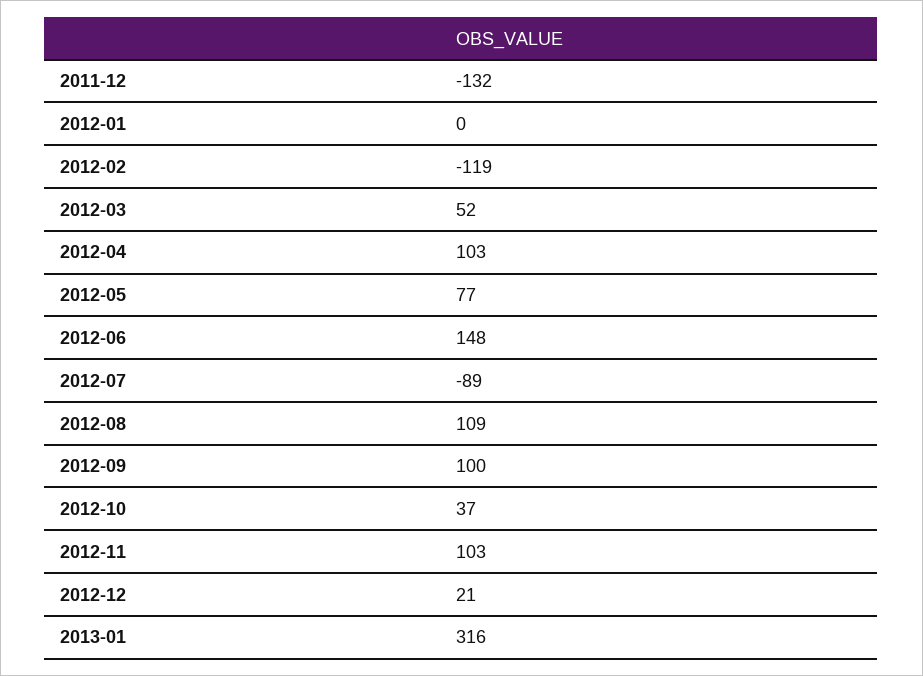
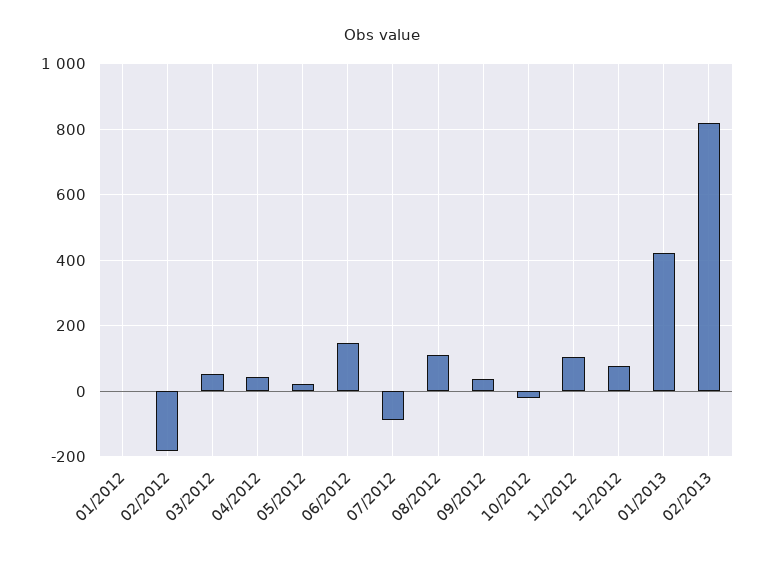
2011-12: -132 -> none
2012-02: -119 -> -180
2012-04: 103 -> 40
2012-05: 77 -> 20
2012-09: 100 -> 40
2012-10: 37 -> -20
2012-12: 21 -> 80
2013-01: 316 -> 420
02/2013: none -> 820

